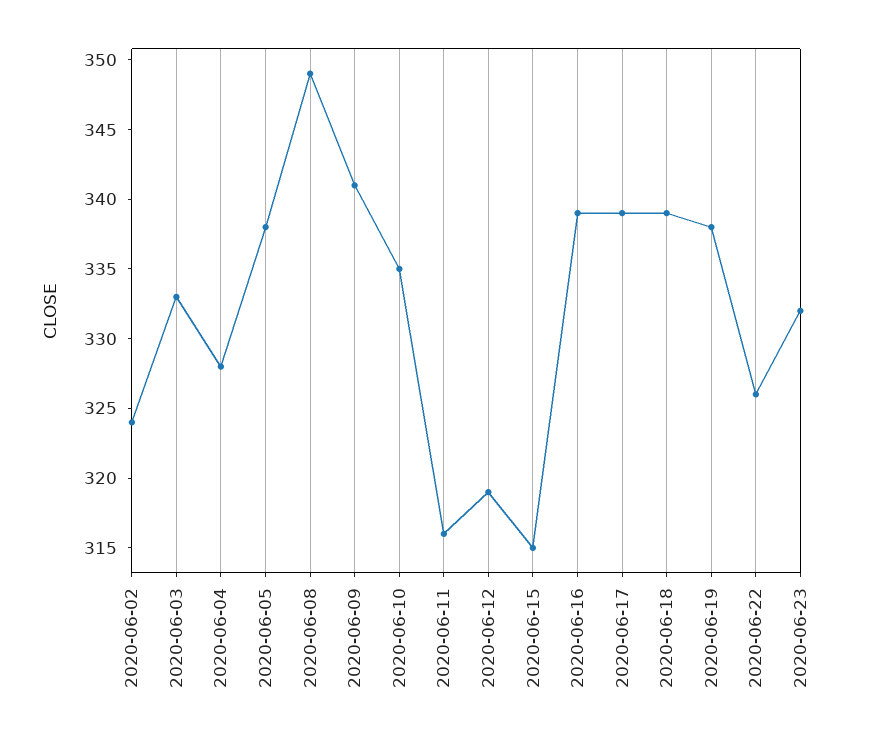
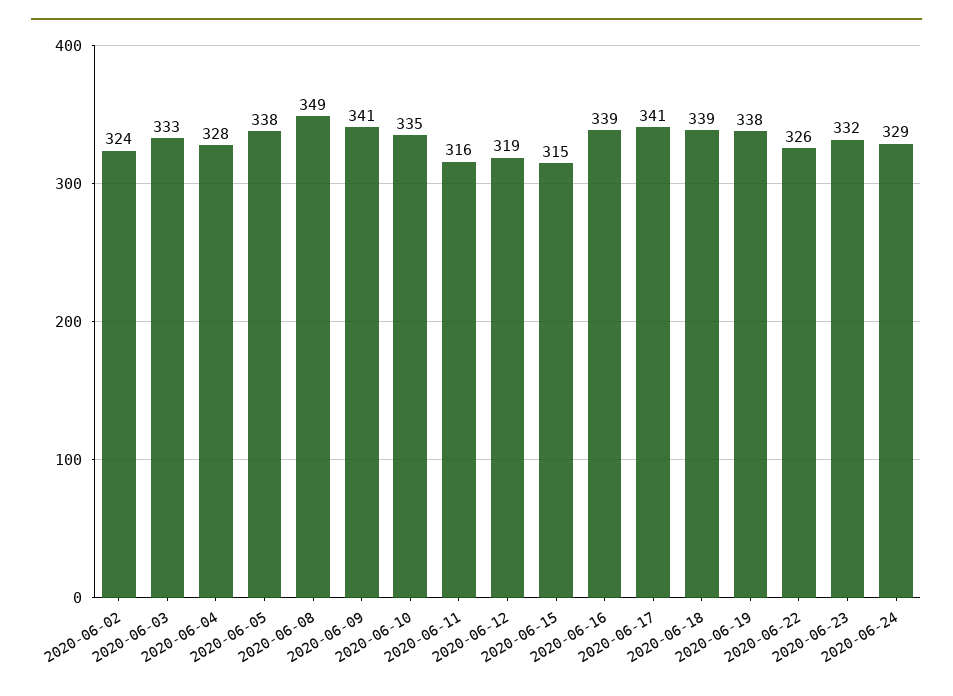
2020-06-17: 339 -> 341
2020-06-24: none -> 329

